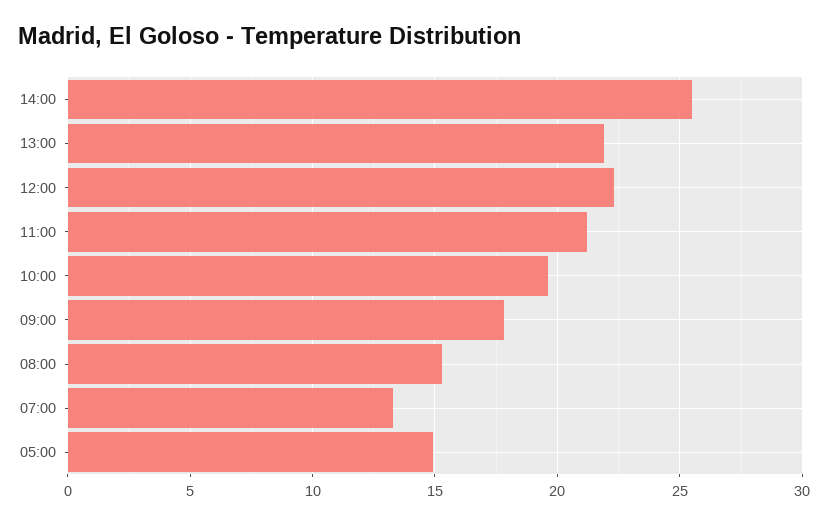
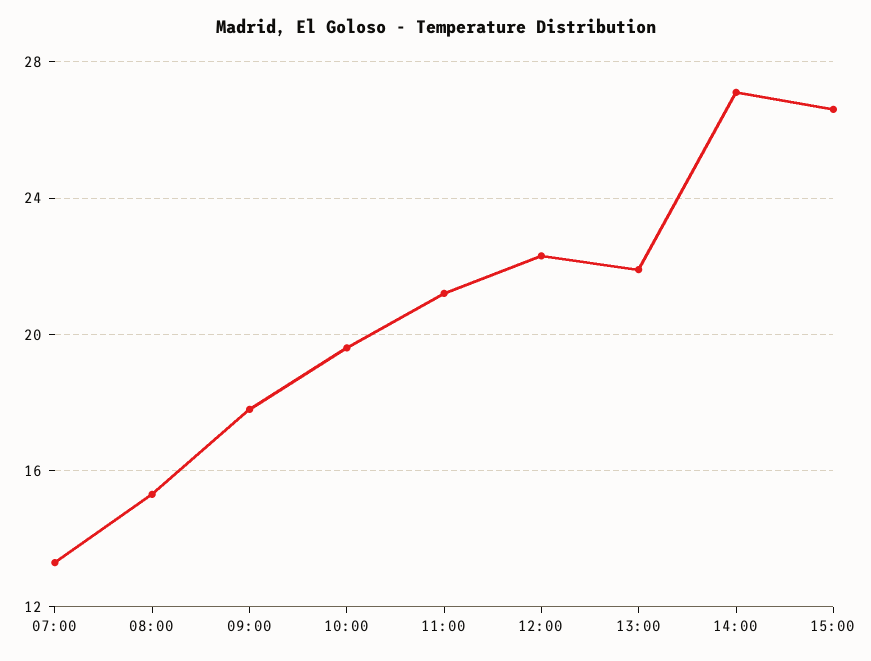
14:00: 25.5 -> 27
05:00: 15 -> none
15:00: none -> 26.5

